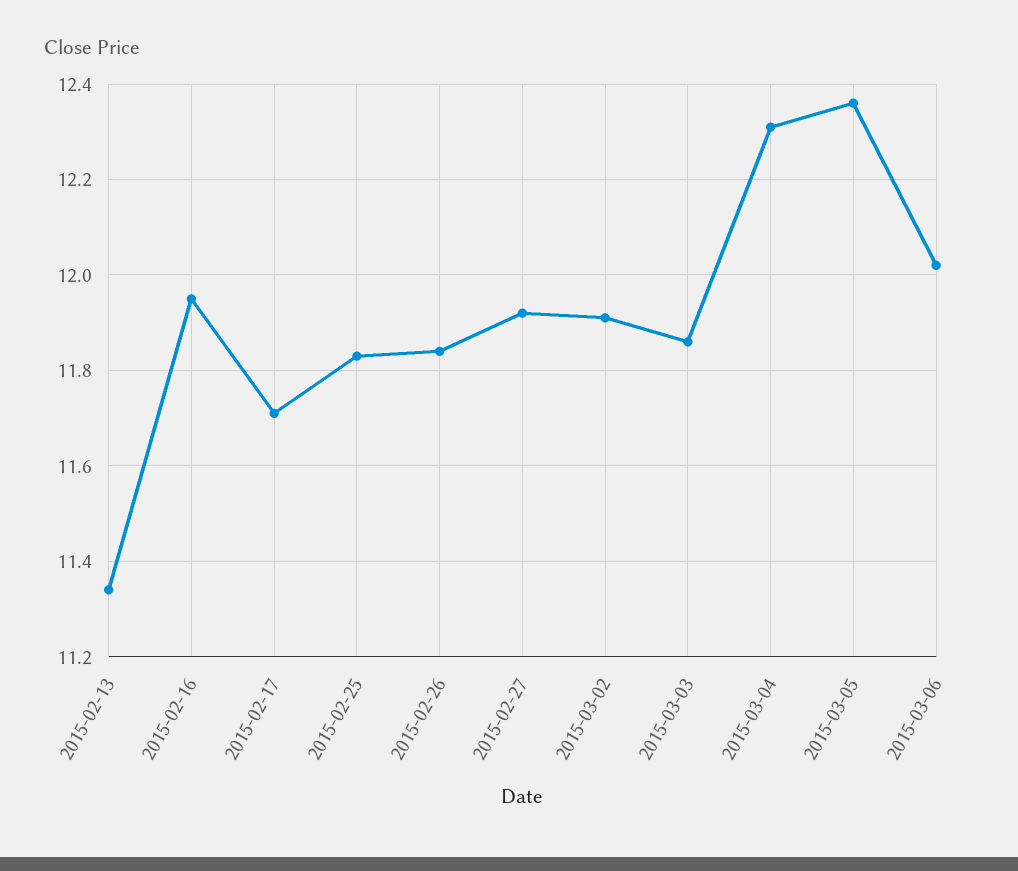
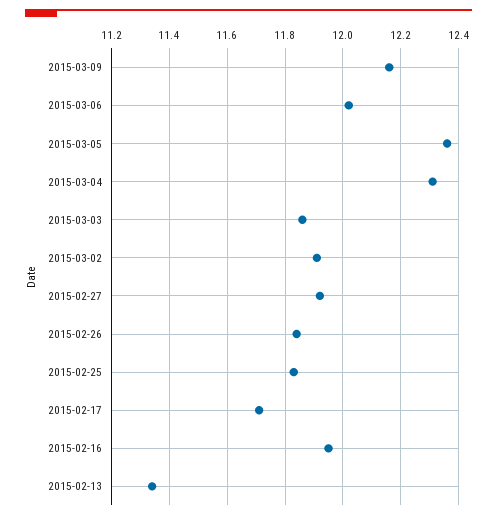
2015-03-09: none -> 12.15

